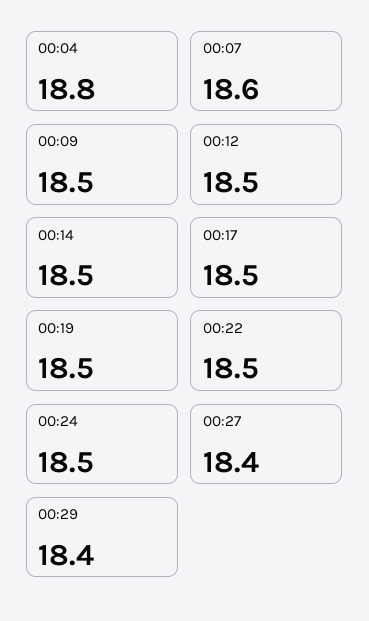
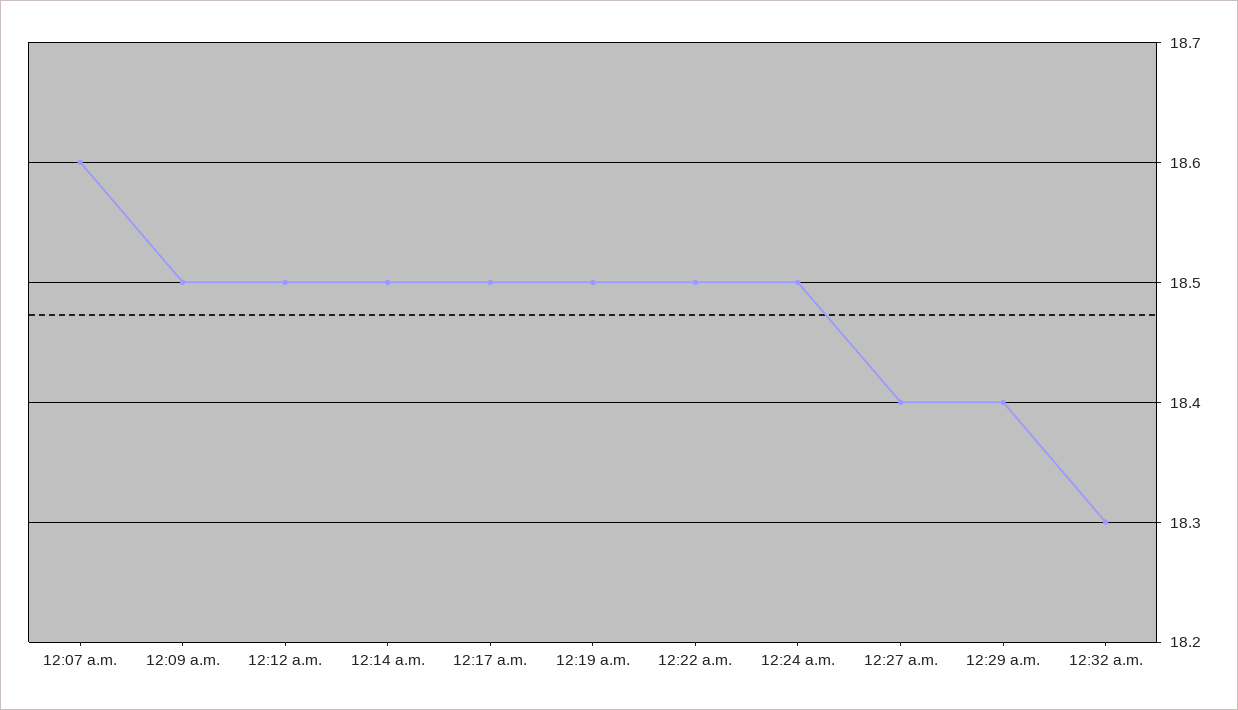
00:04: 18.8 -> none
12:32 a.m.: none -> 18.3

